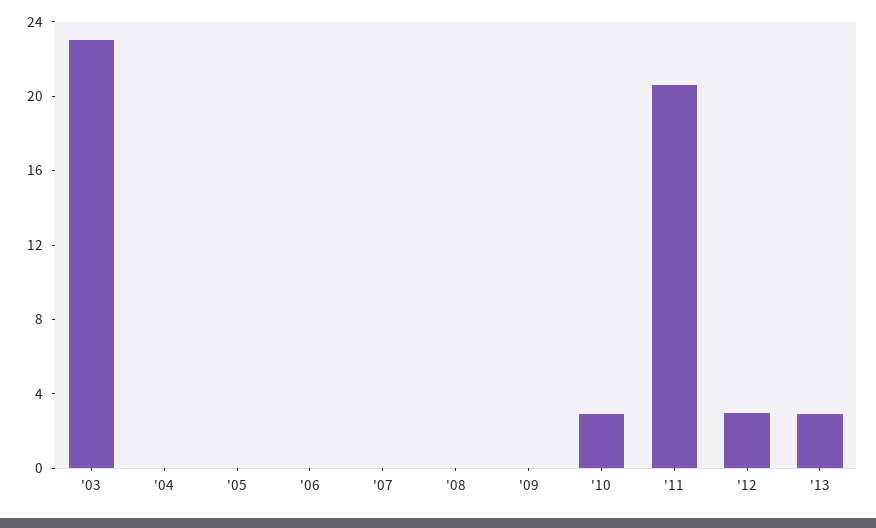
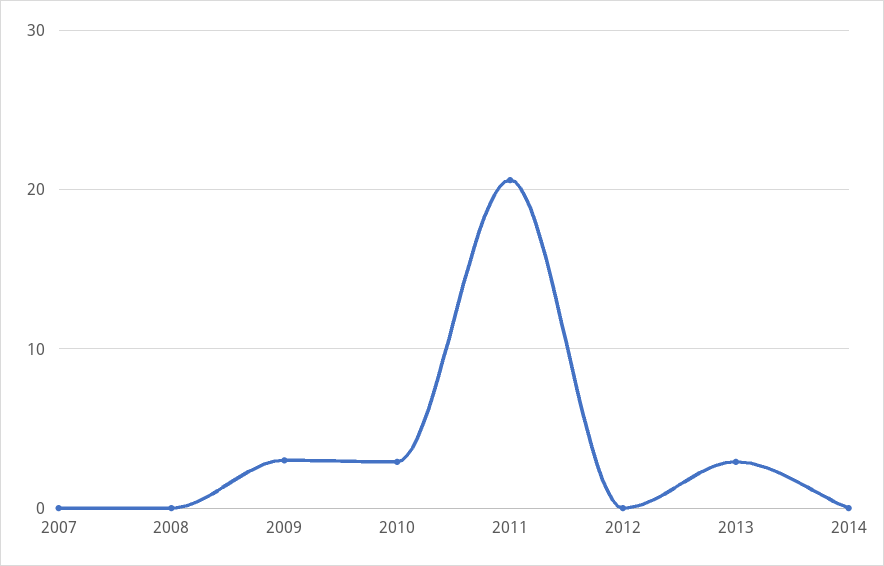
'03: 23 -> none
'04: 0 -> none
'05: 0 -> none
'06: 0 -> none
'09: 0 -> 3
'12: 3 -> 0
2014: none -> 0

